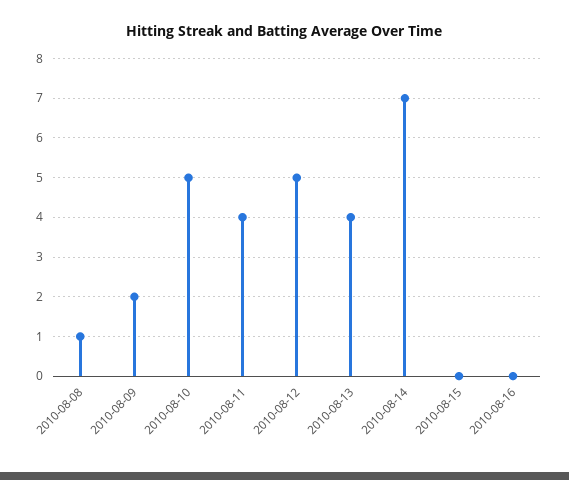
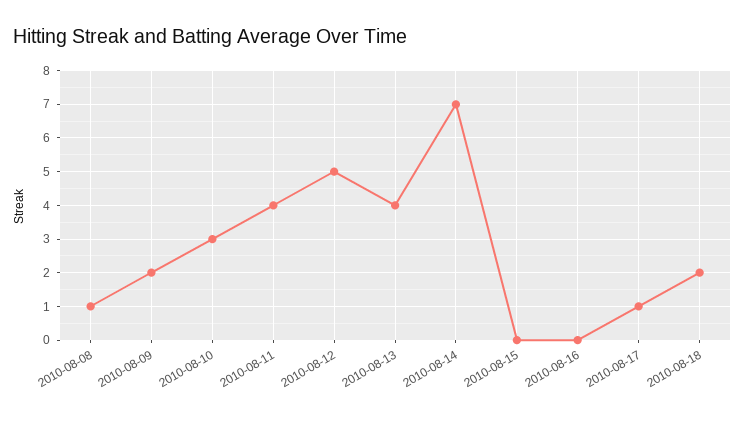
2010-08-10: 5 -> 3
2010-08-17: none -> 1
2010-08-18: none -> 2

